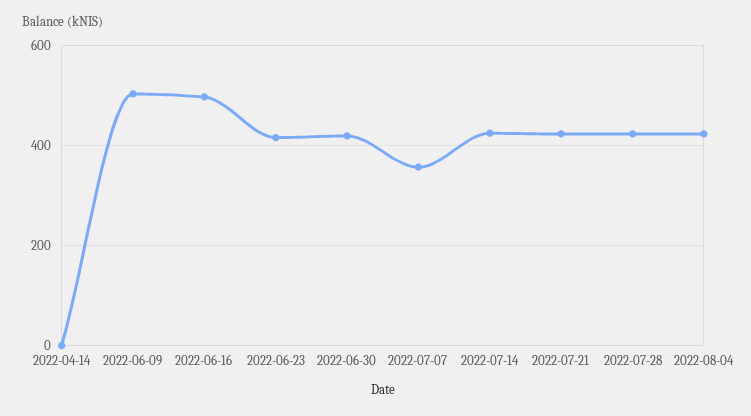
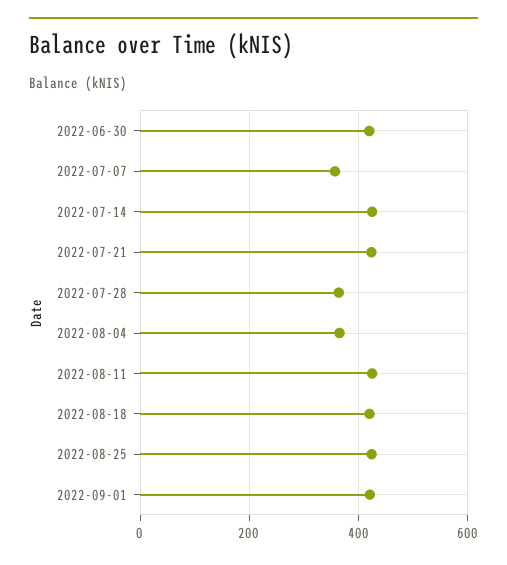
2022-04-14: 0 -> none
2022-06-09: 500 -> none
2022-06-16: 500 -> none
2022-06-23: 420 -> none
2022-07-28: 420 -> 360
2022-08-04: 420 -> 360
2022-08-11: none -> 420
2022-08-18: none -> 420
2022-08-25: none -> 420
2022-09-01: none -> 420

